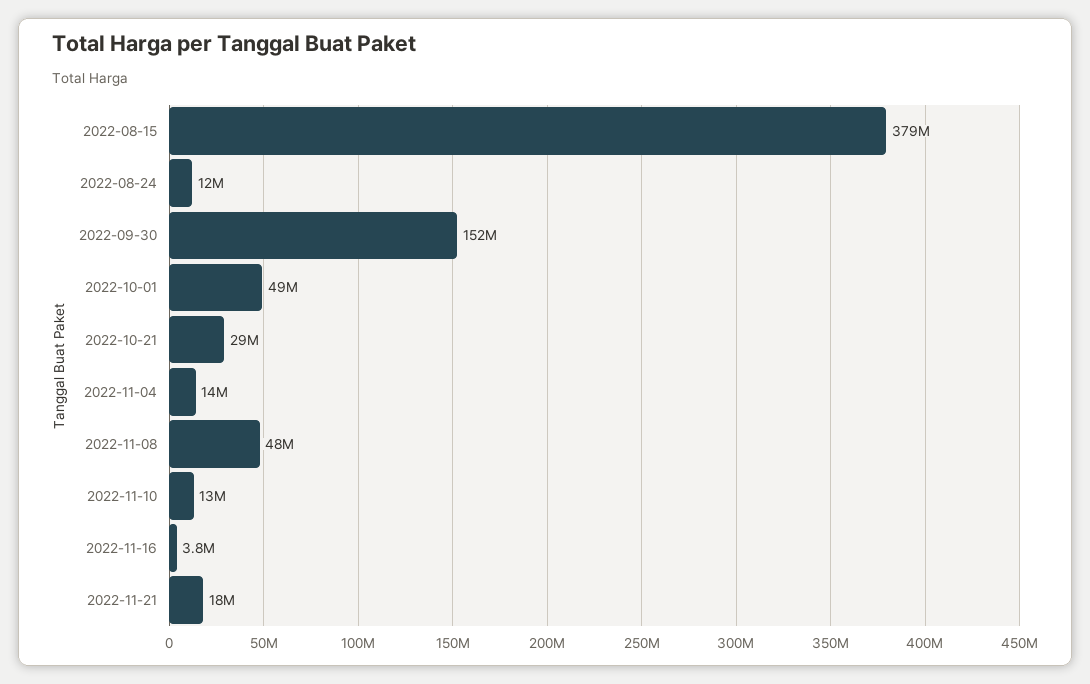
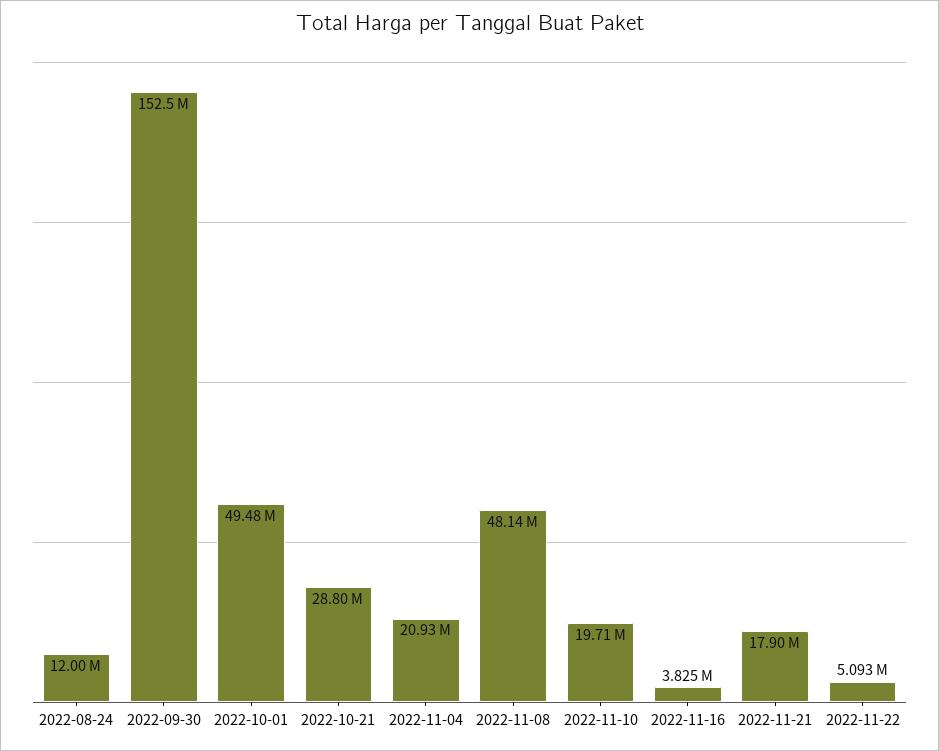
2022-08-15: 379000000 -> none
2022-11-04: 14000000 -> 20930000
2022-11-10: 13000000 -> 19710000
2022-11-22: none -> 5093000

